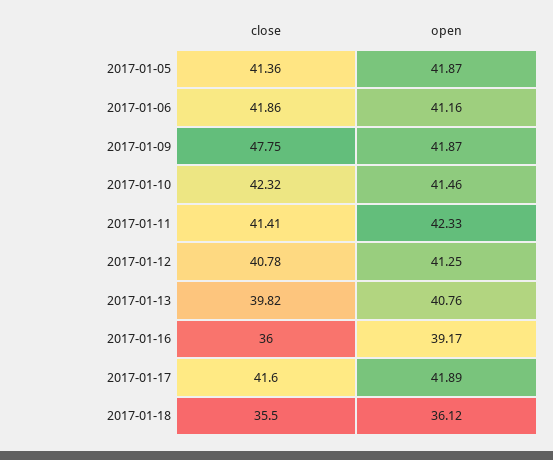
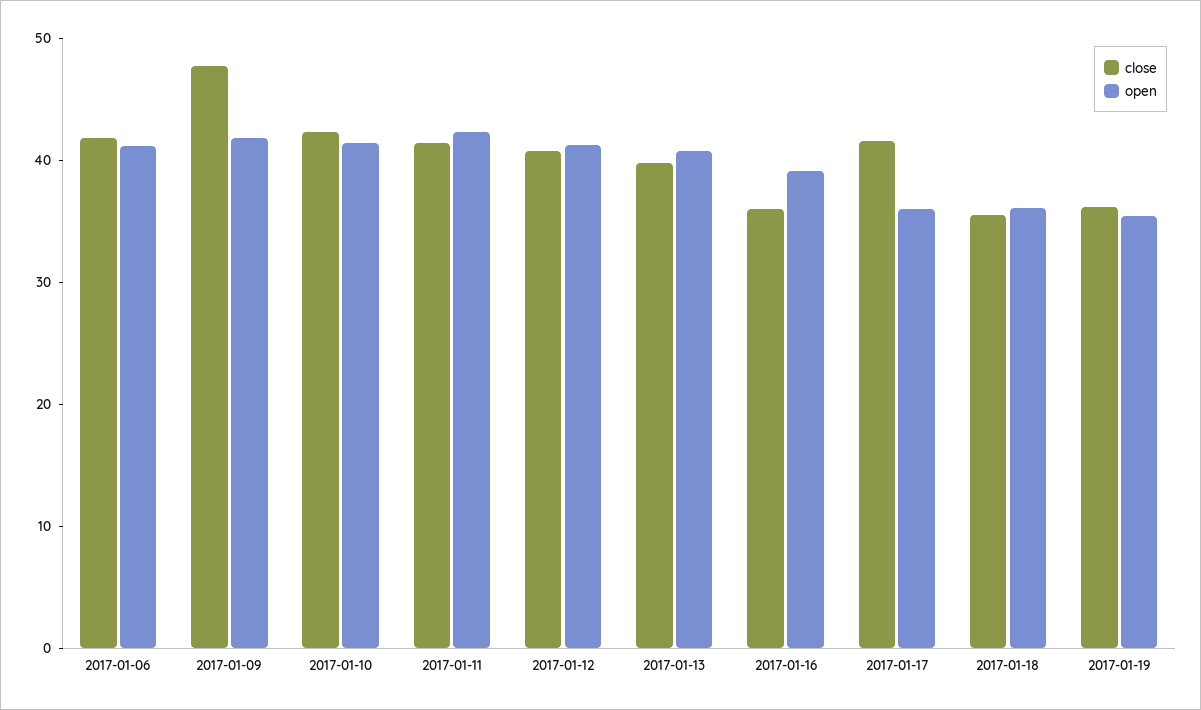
close, 2017-01-05: 41.36 -> none
open, 2017-01-05: 41.87 -> none
open, 2017-01-17: 41.89 -> 36
close, 2017-01-19: none -> 36
open, 2017-01-19: none -> 36

